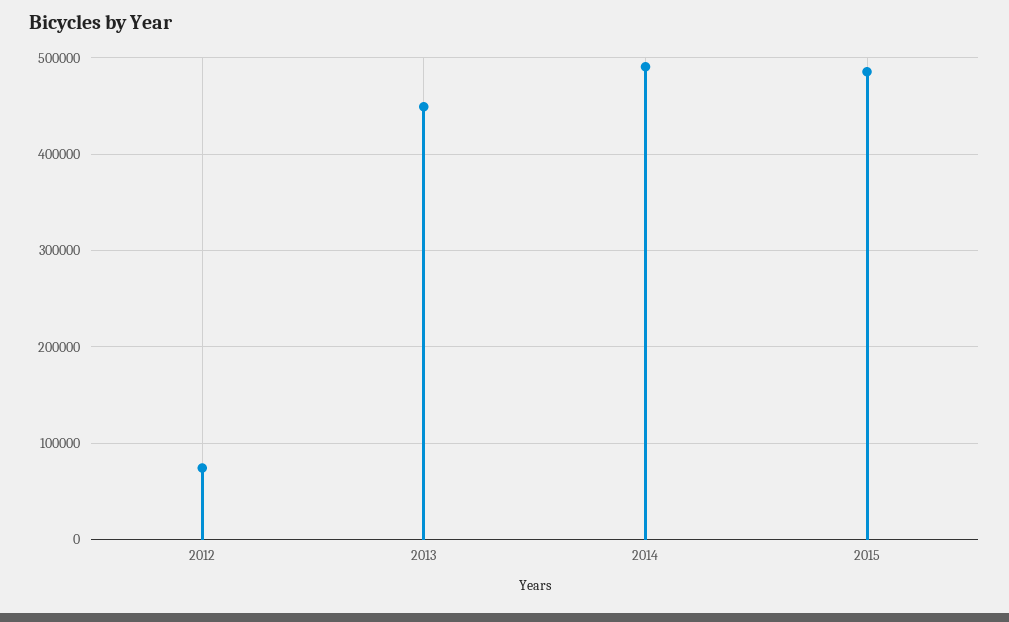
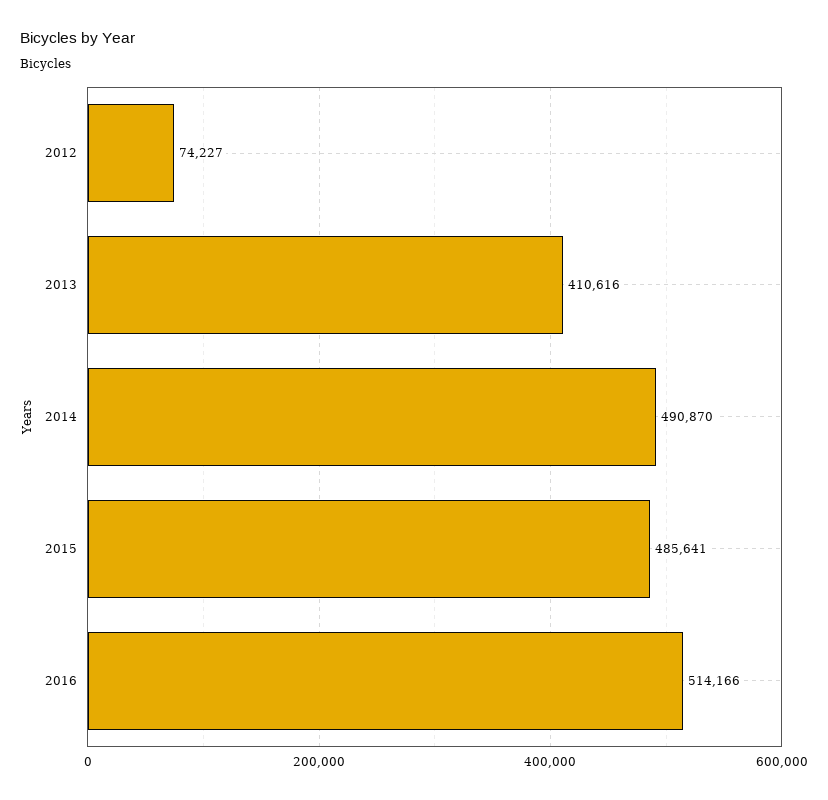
2013: 450000 -> 410616
2016: none -> 514166

